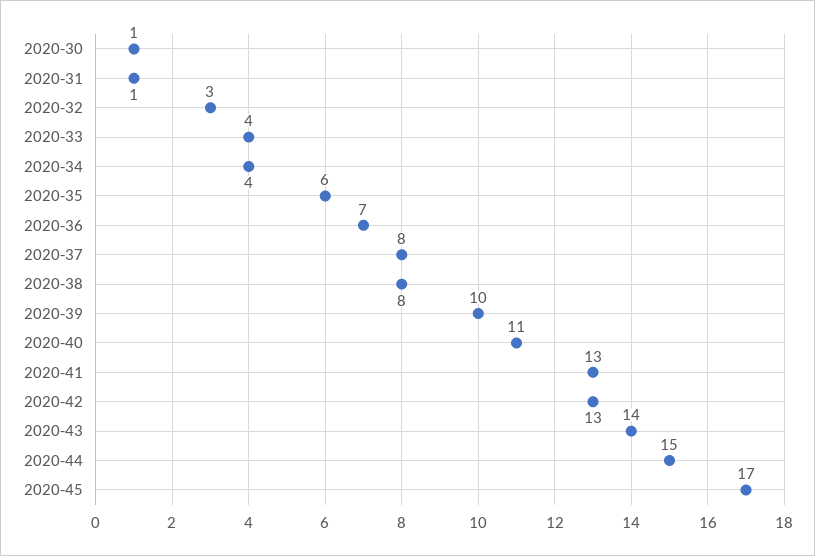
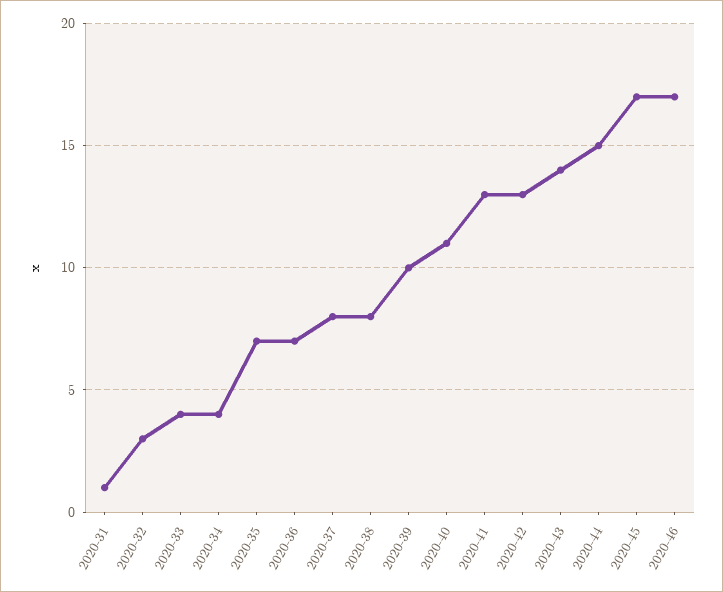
2020-30: 1 -> none
2020-35: 6 -> 7
2020-46: none -> 17

